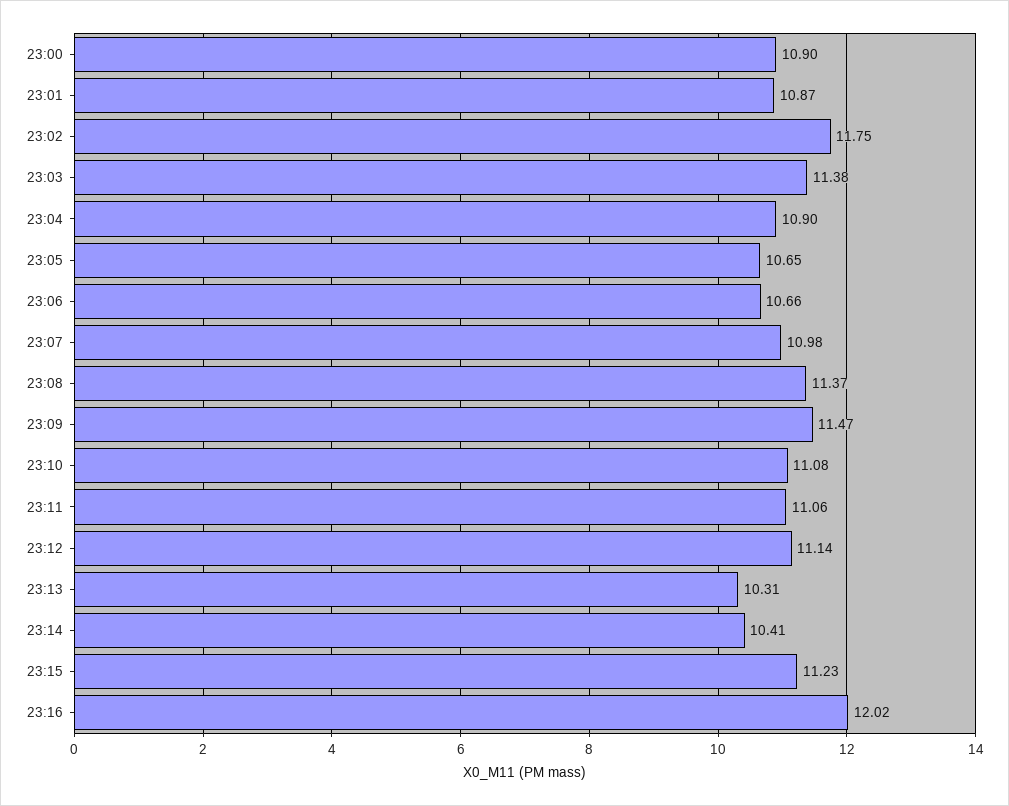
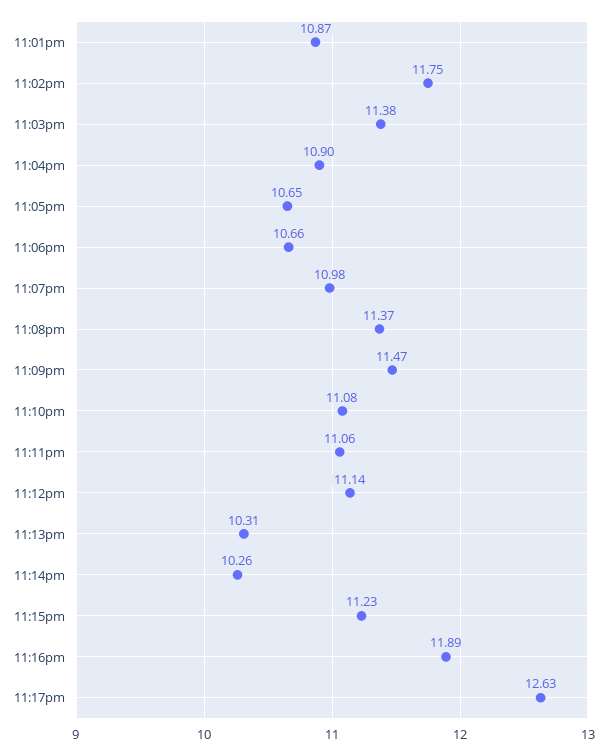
23:00: 10.9 -> none
23:14: 10.41 -> 10.26
23:16: 12.02 -> 11.89
11:17pm: none -> 12.63

